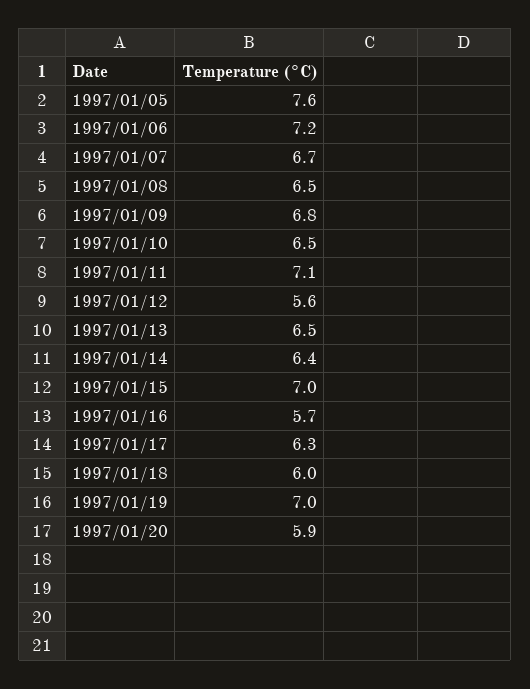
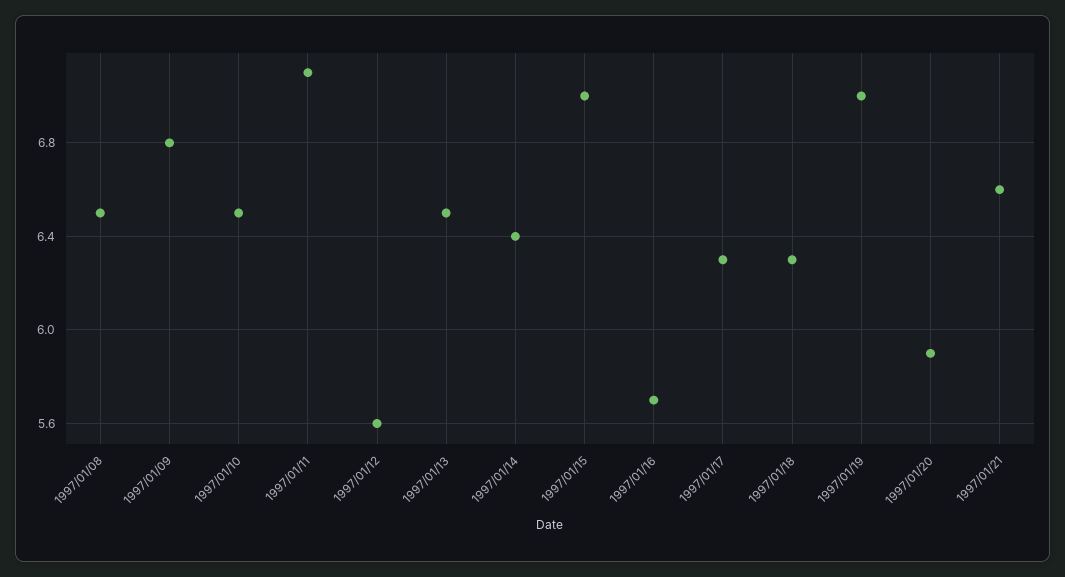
1997/01/05: 7.6 -> none
1997/01/06: 7.2 -> none
1997/01/07: 6.7 -> none
1997/01/18: 6 -> 6.3
1997/01/21: none -> 6.6

